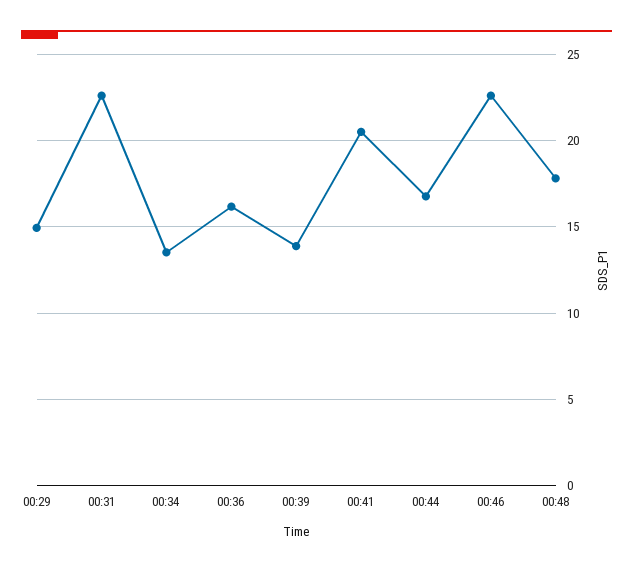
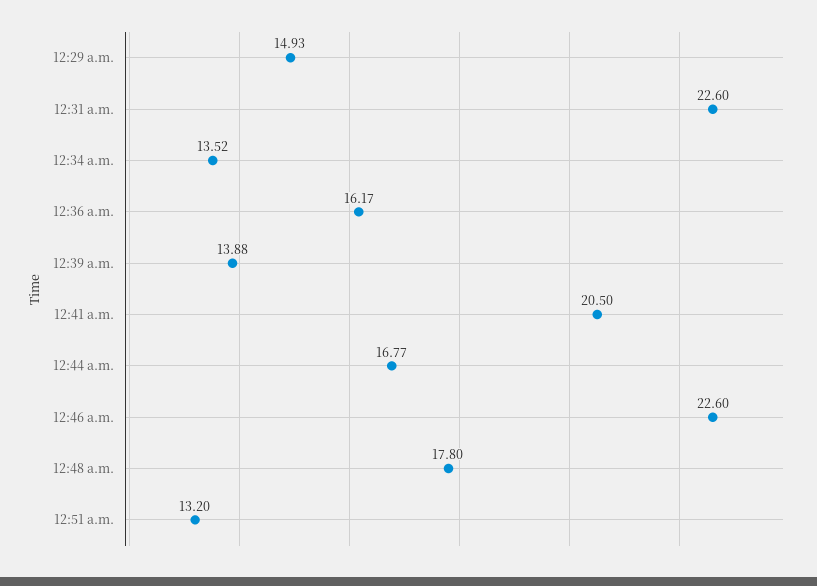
12:51 a.m.: none -> 13.2

